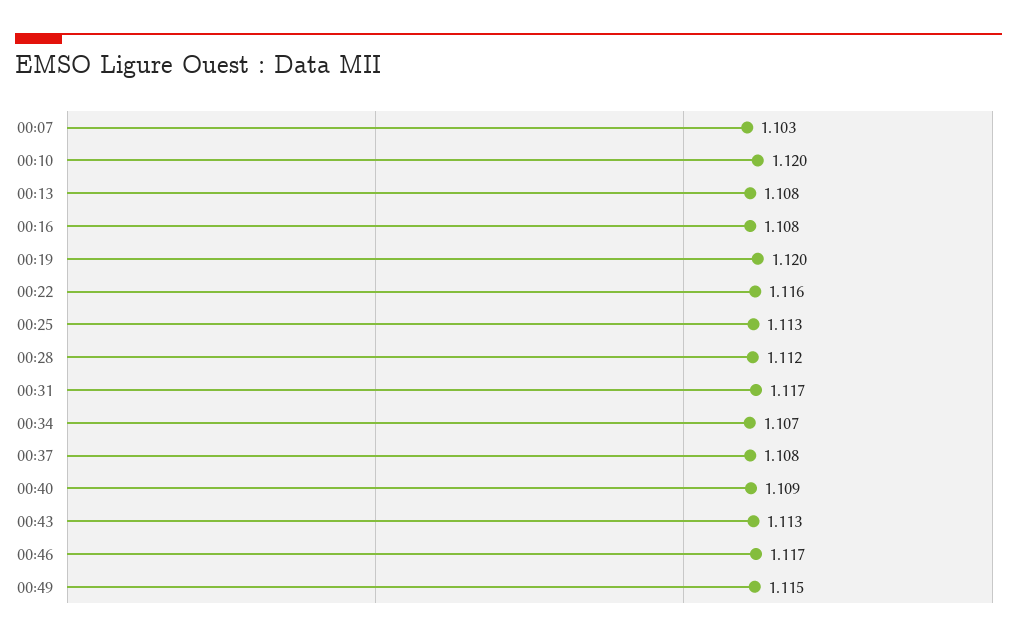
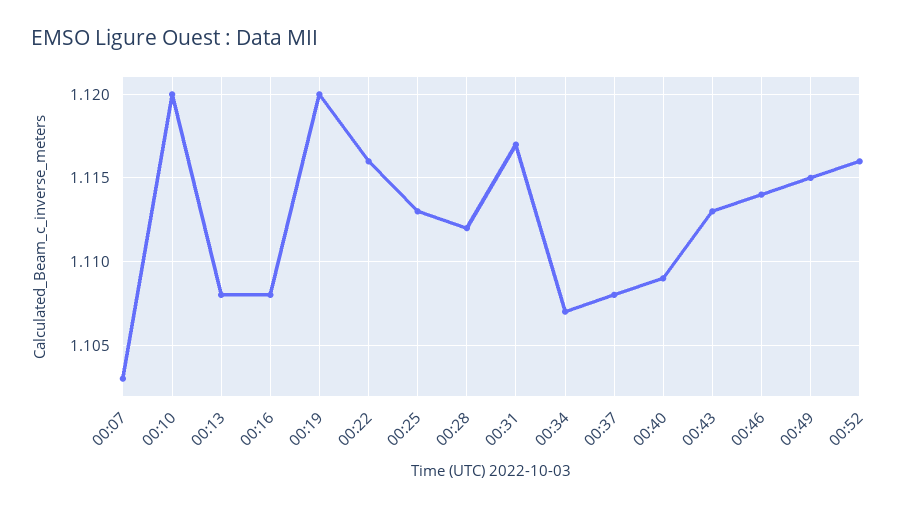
00:46: 1.117 -> 1.114
00:52: none -> 1.116

